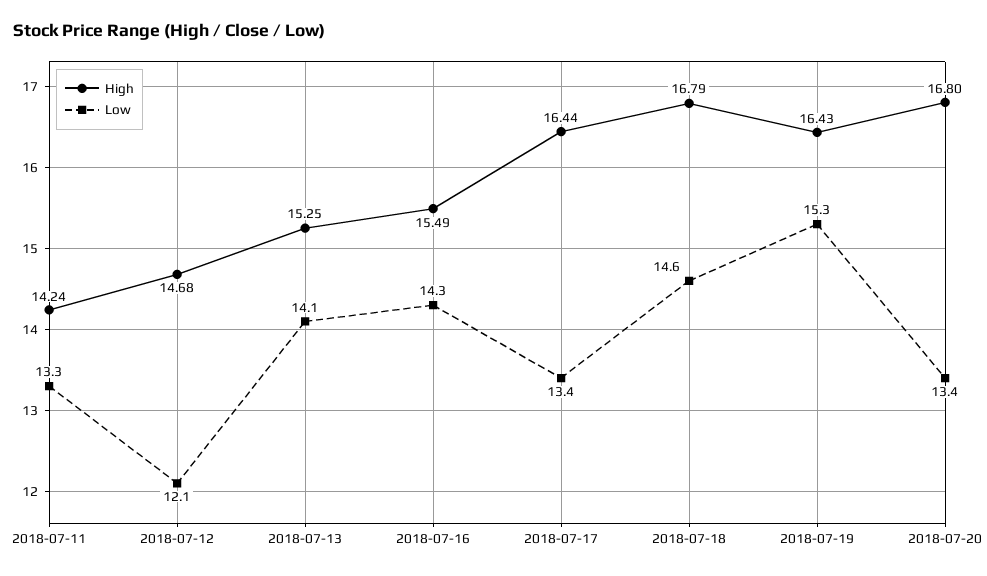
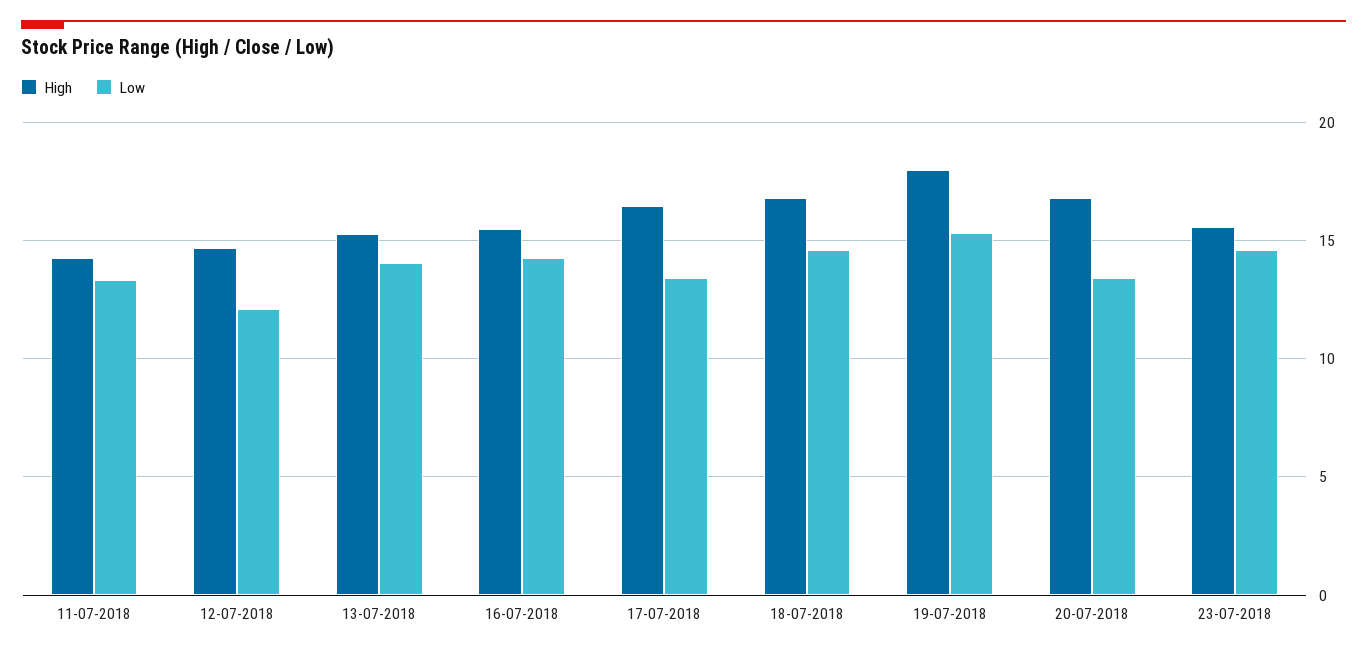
High, 2018-07-19: 16.43 -> 18
High, 23-07-2018: none -> 15.5
Low, 23-07-2018: none -> 14.5

